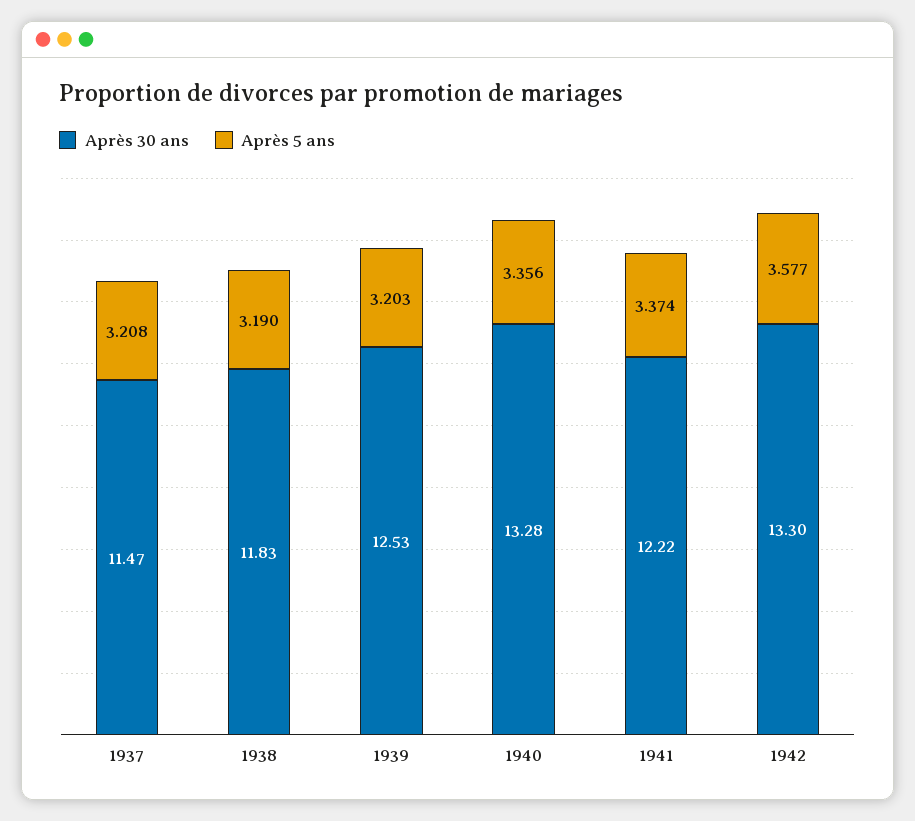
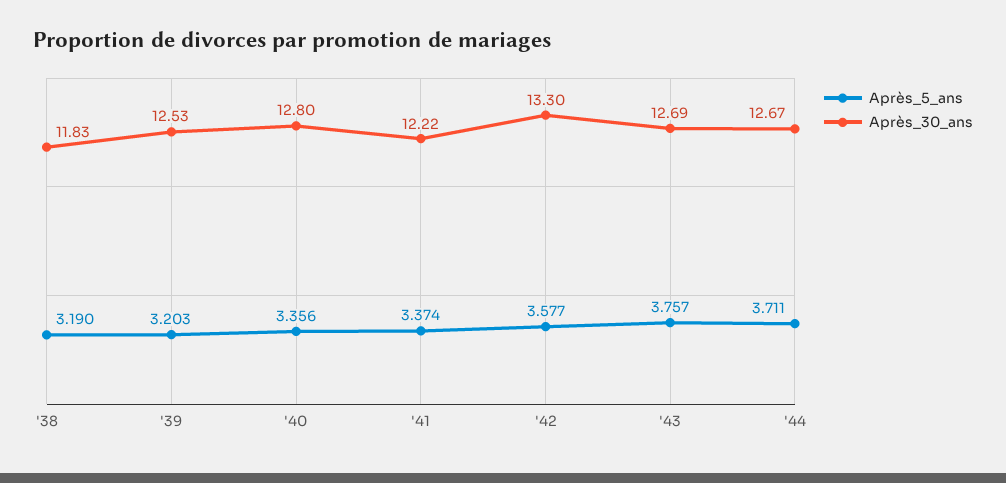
Après 30 ans, 1937: 11.47 -> none
Après 5 ans, 1937: 3.208 -> none
Après 30 ans, 1940: 13.28 -> 12.8
Après 5 ans, '43: none -> 3.757
Après 30 ans, '43: none -> 12.69
Après 5 ans, '44: none -> 3.711
Après 30 ans, '44: none -> 12.67

